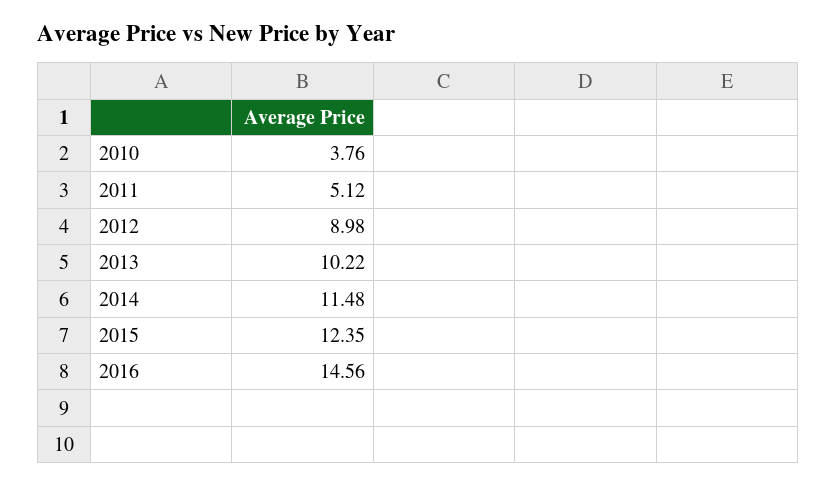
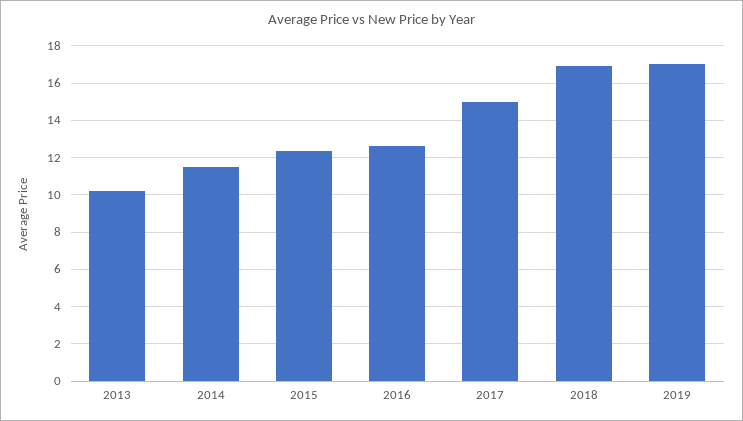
2010: 3.76 -> none
2011: 5.12 -> none
2012: 8.98 -> none
2016: 14.56 -> 12.5
2017: none -> 15
2018: none -> 17
2019: none -> 17

